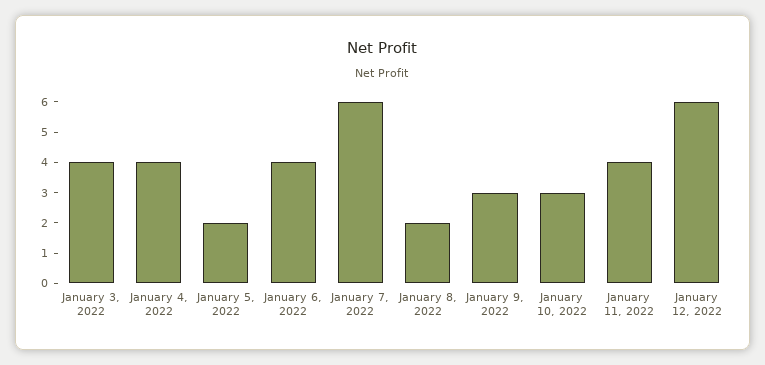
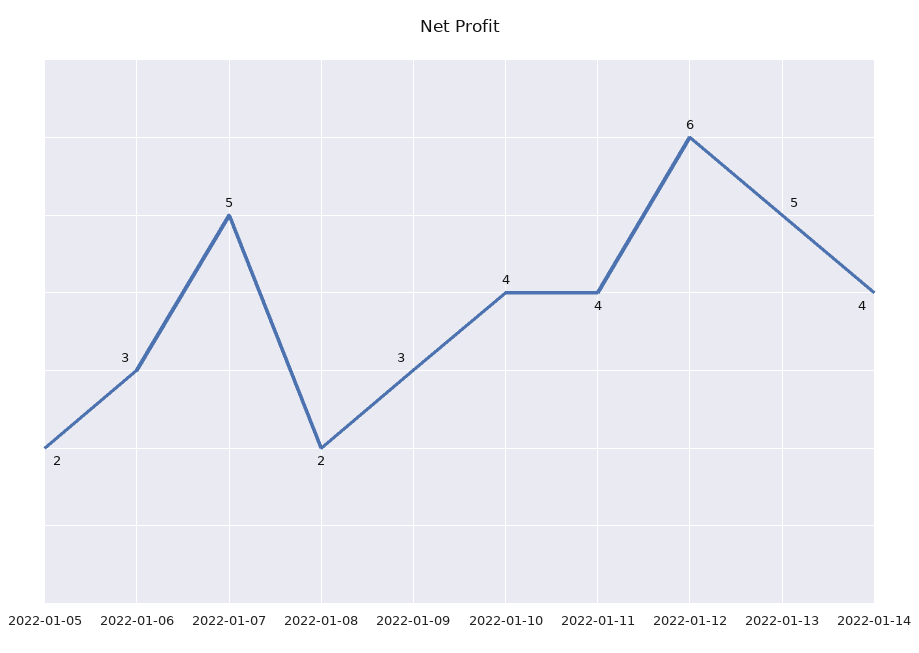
January 3, 2022: 4 -> none
January 4, 2022: 4 -> none
January 6, 2022: 4 -> 3
January 7, 2022: 6 -> 5
January 10, 2022: 3 -> 4
2022-01-13: none -> 5
2022-01-14: none -> 4

